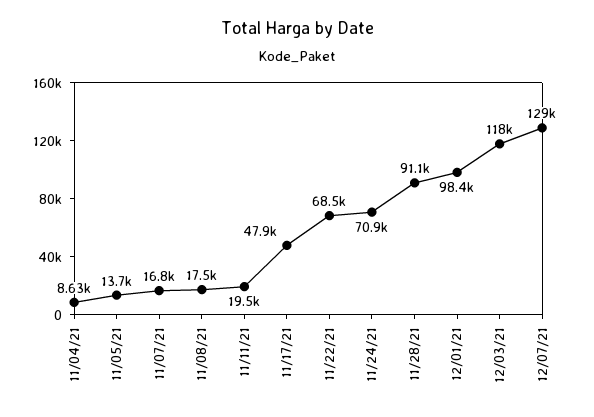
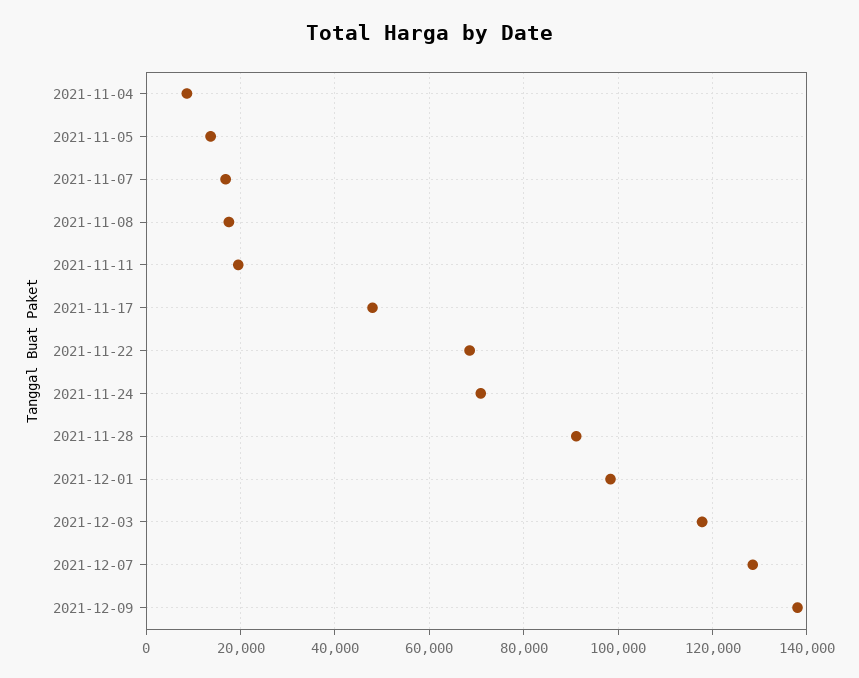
2021-12-09: none -> 138000

